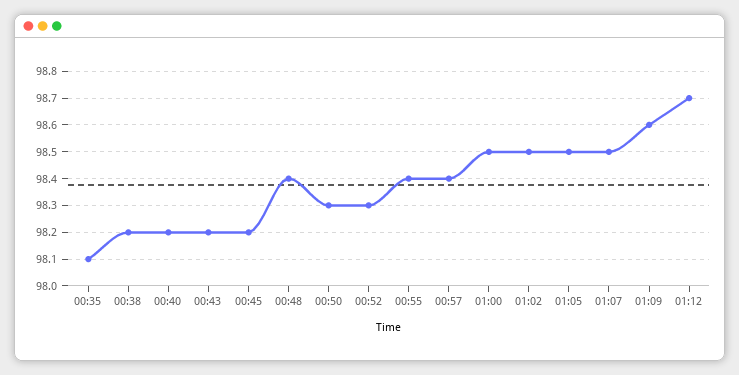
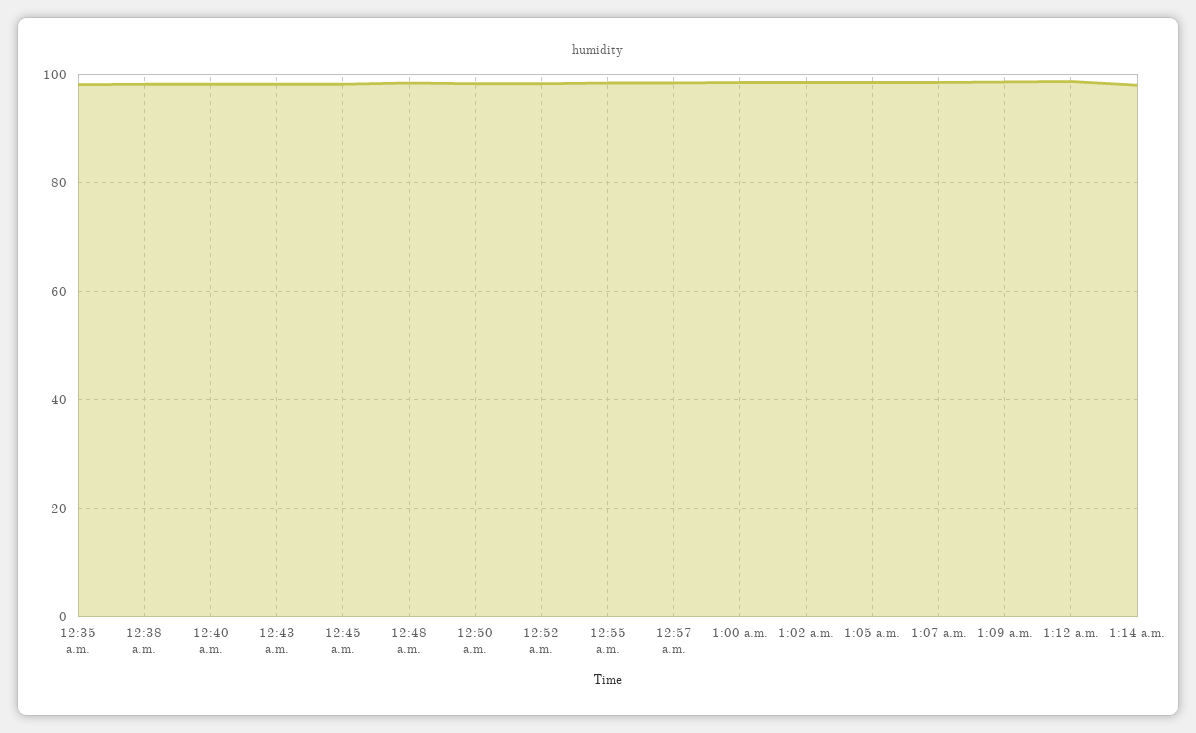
1:14 a.m.: none -> 98

